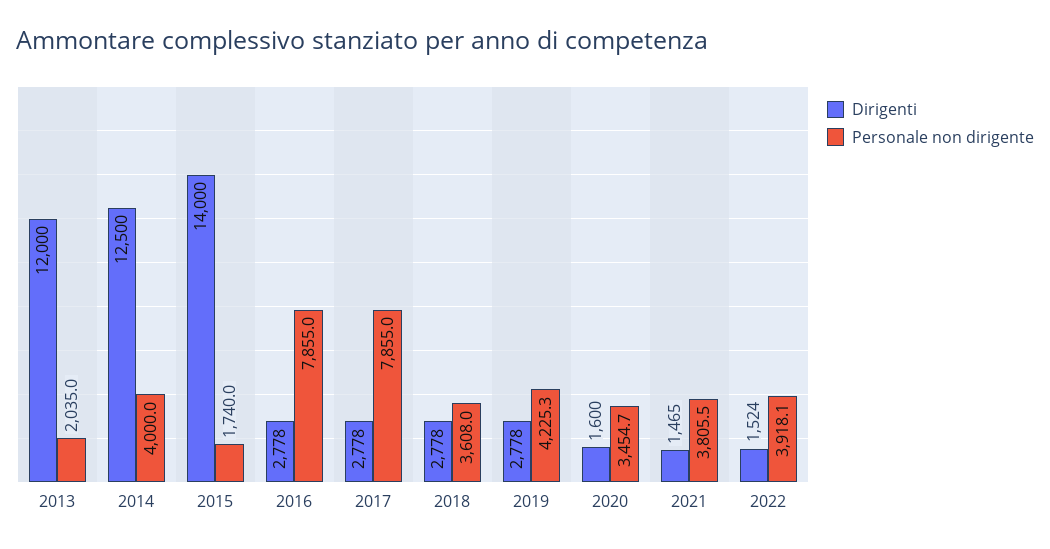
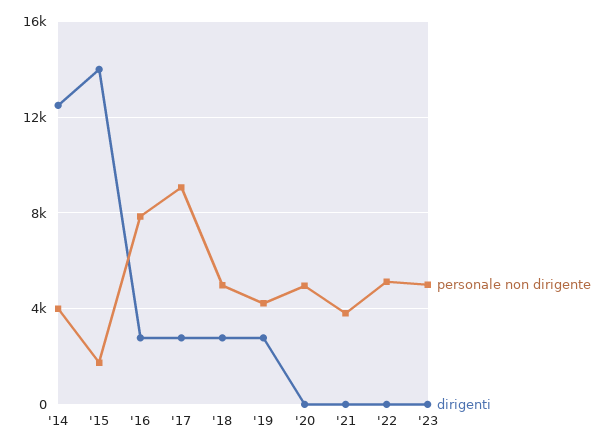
Dirigenti, 2013: 12000 -> none
Personale non dirigente, 2013: 2035 -> none
Personale non dirigente, 2017: 7855 -> 9000
Personale non dirigente, 2018: 3608 -> 5000
Dirigenti, 2020: 1600 -> 0
Personale non dirigente, 2020: 3454.7 -> 5000
Dirigenti, 2021: 1465 -> 0
Dirigenti, 2022: 1524 -> 0
Personale non dirigente, 2022: 3918.1 -> 5000
Personale non dirigente, '23: none -> 5000
Dirigenti, '23: none -> 0

